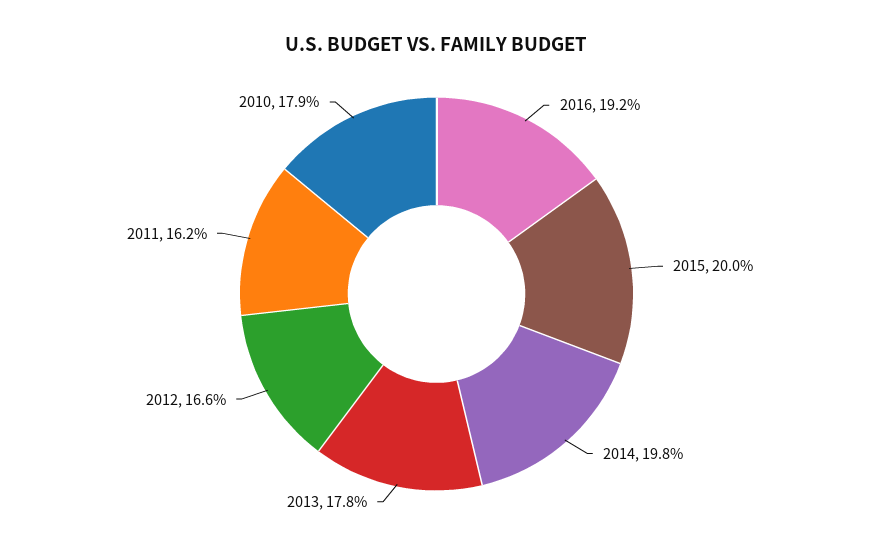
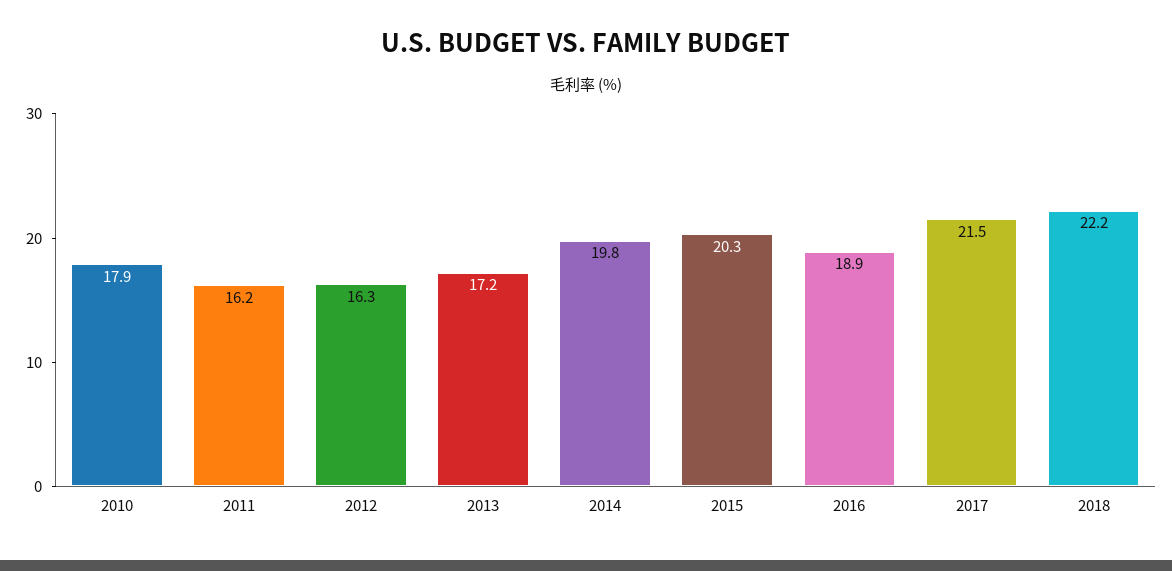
2016: 19.2 -> 18.9
2015: 20 -> 20.3
2013: 17.8 -> 17.2
2012: 16.6 -> 16.3
2017: none -> 21.5
2018: none -> 22.2

